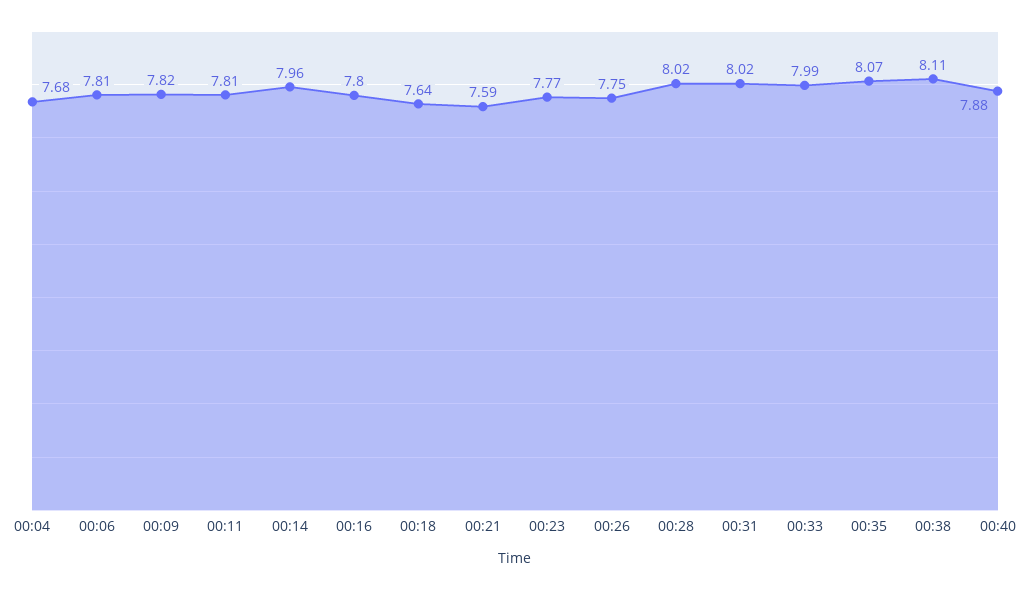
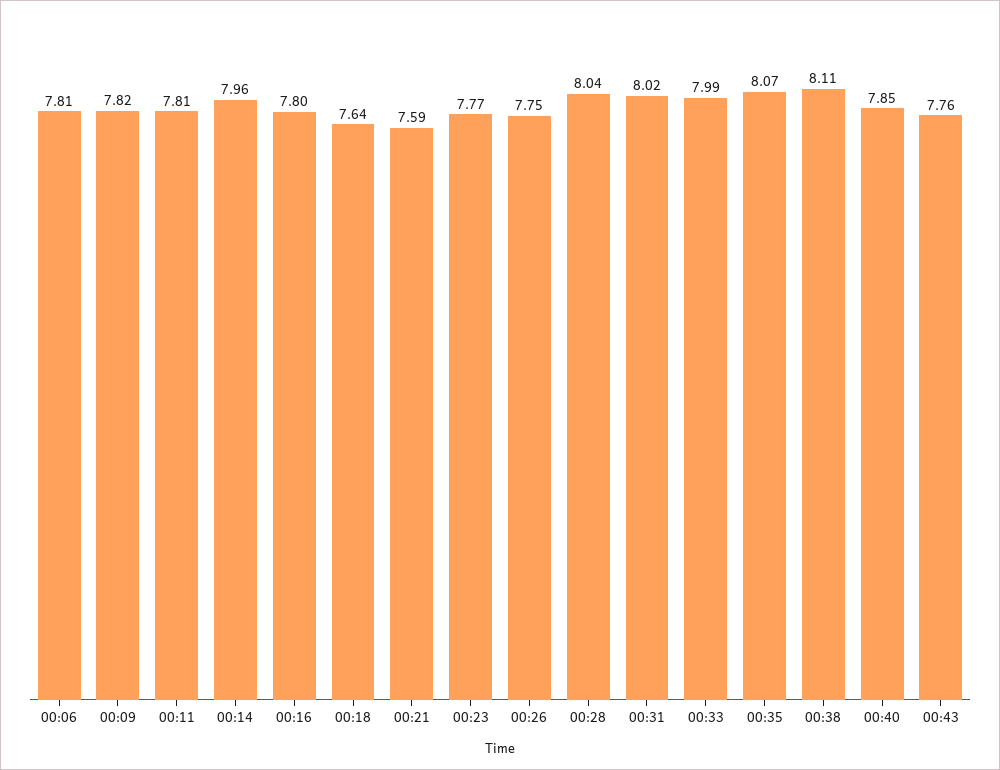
00:04: 7.68 -> none
00:28: 8.02 -> 8.04
00:40: 7.88 -> 7.85
00:43: none -> 7.76

